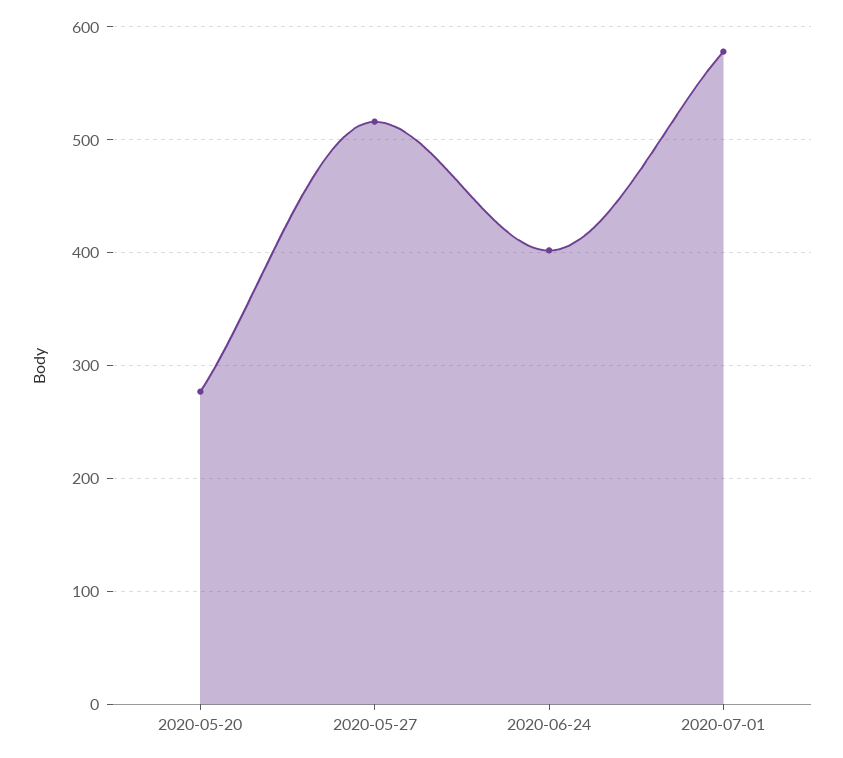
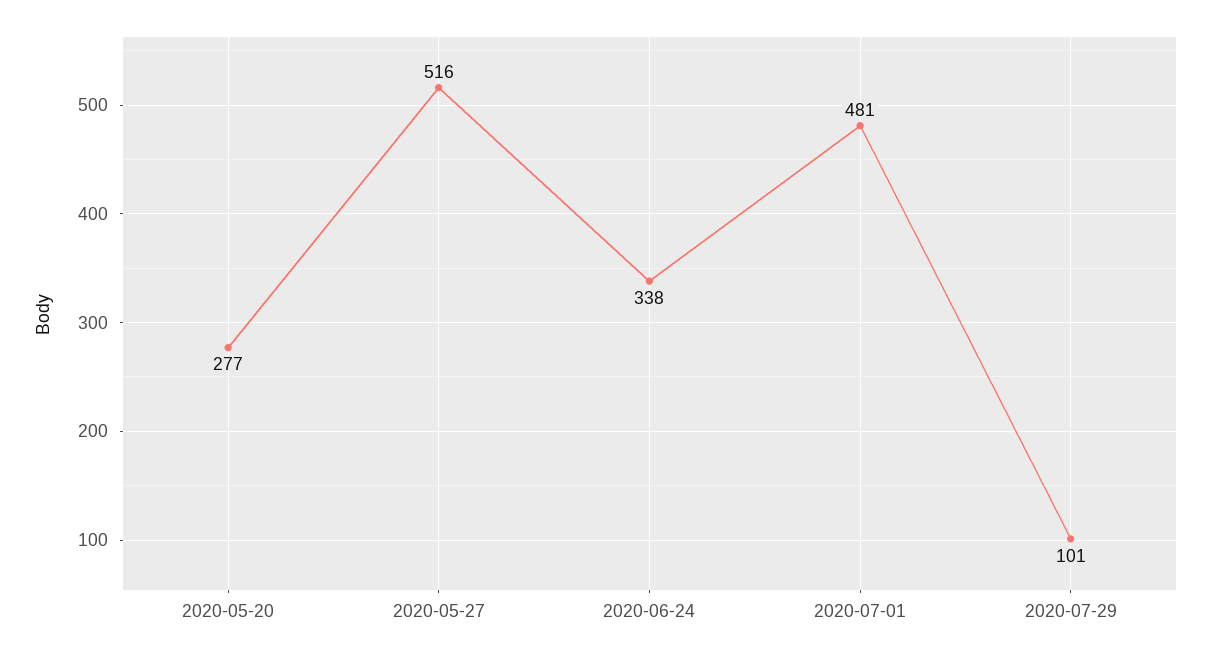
2020-06-24: 400 -> 338
2020-07-01: 580 -> 481
2020-07-29: none -> 101

